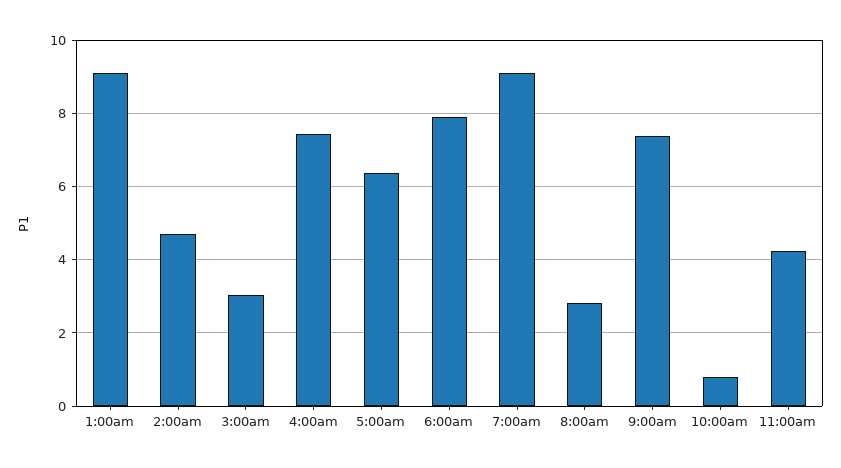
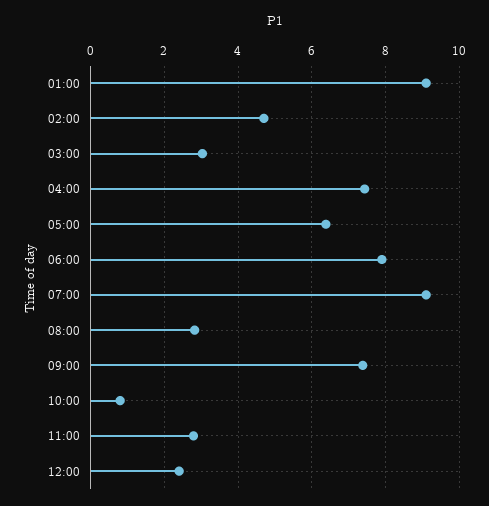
11:00am: 4.2 -> 2.8
12:00: none -> 2.4

